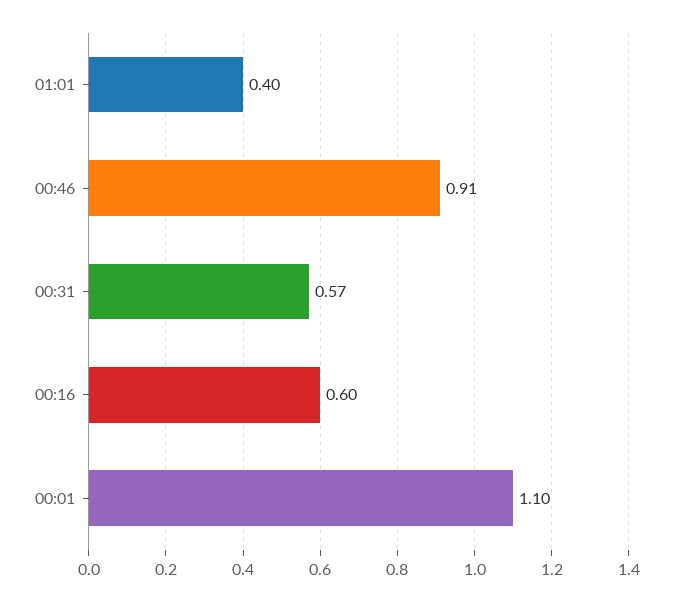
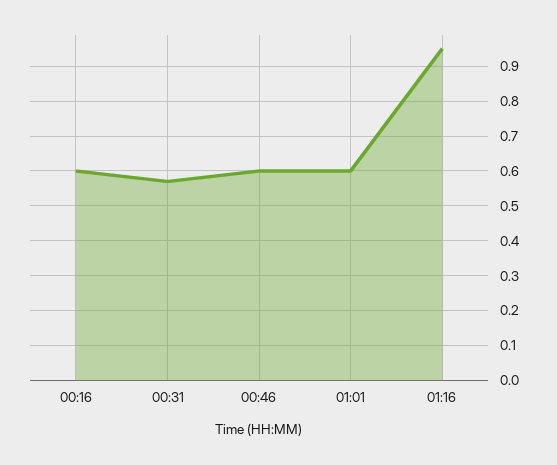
01:01: 0.4 -> 0.6
00:46: 0.91 -> 0.6
00:01: 1.1 -> none
01:16: none -> 0.95

